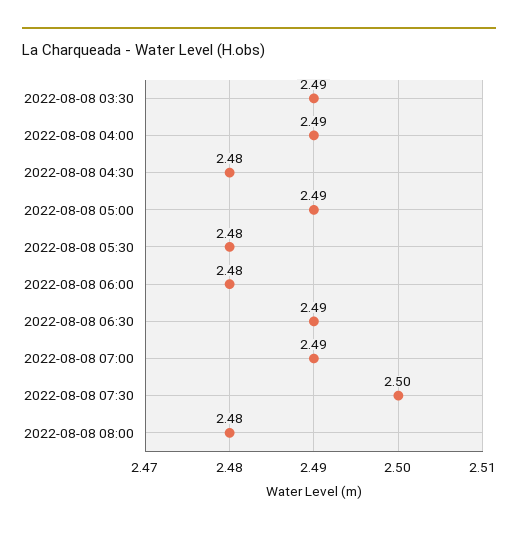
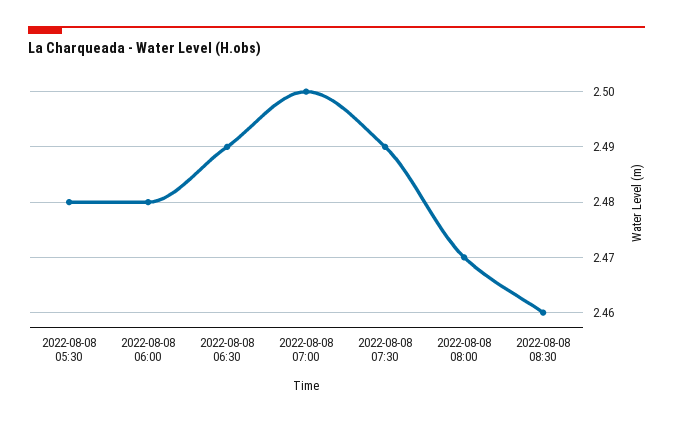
2022-08-08 03:30: 2.49 -> none
2022-08-08 04:00: 2.49 -> none
2022-08-08 04:30: 2.48 -> none
2022-08-08 05:00: 2.49 -> none
2022-08-08 07:00: 2.49 -> 2.5
2022-08-08 07:30: 2.5 -> 2.49
2022-08-08 08:00: 2.48 -> 2.47
2022-08-08 08:30: none -> 2.46

